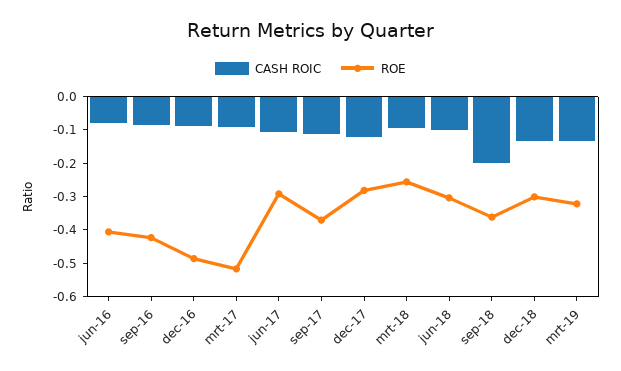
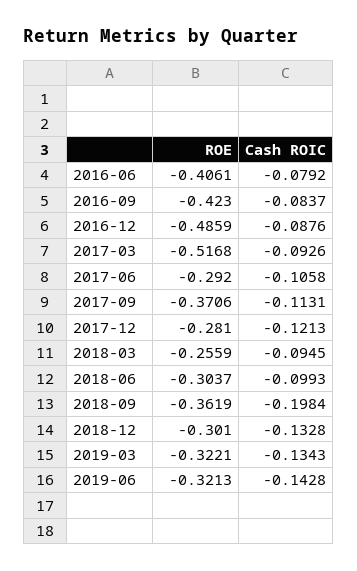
ROE, 2019-06: none -> -0.3213
CASH ROIC, 2019-06: none -> -0.1428

